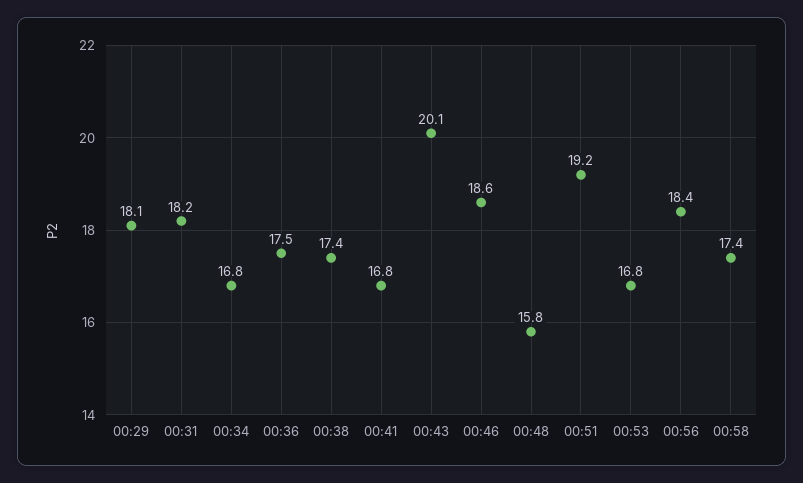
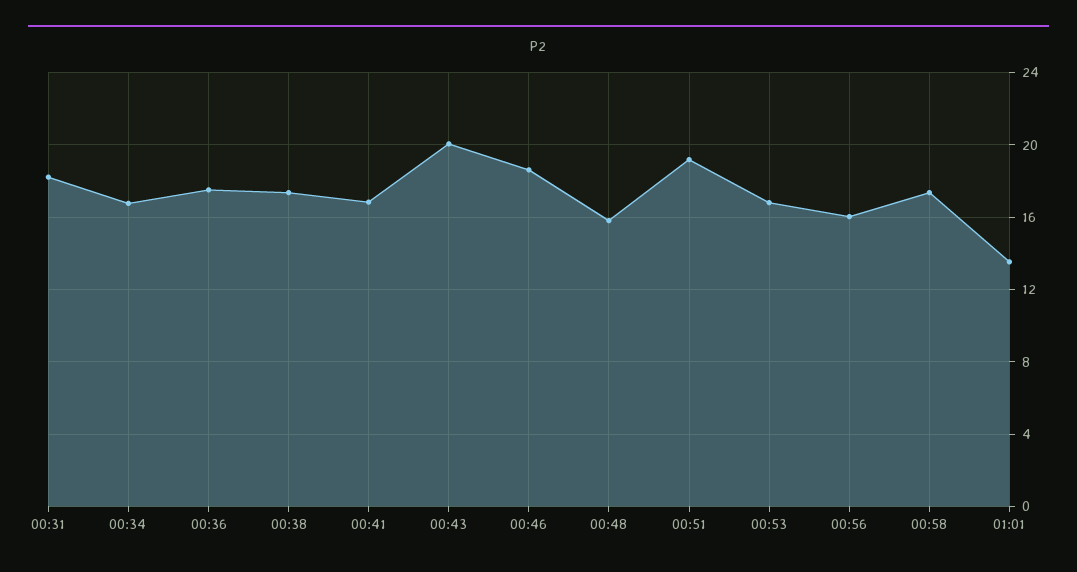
00:29: 18.1 -> none
00:56: 18.4 -> 16
01:01: none -> 13.5

